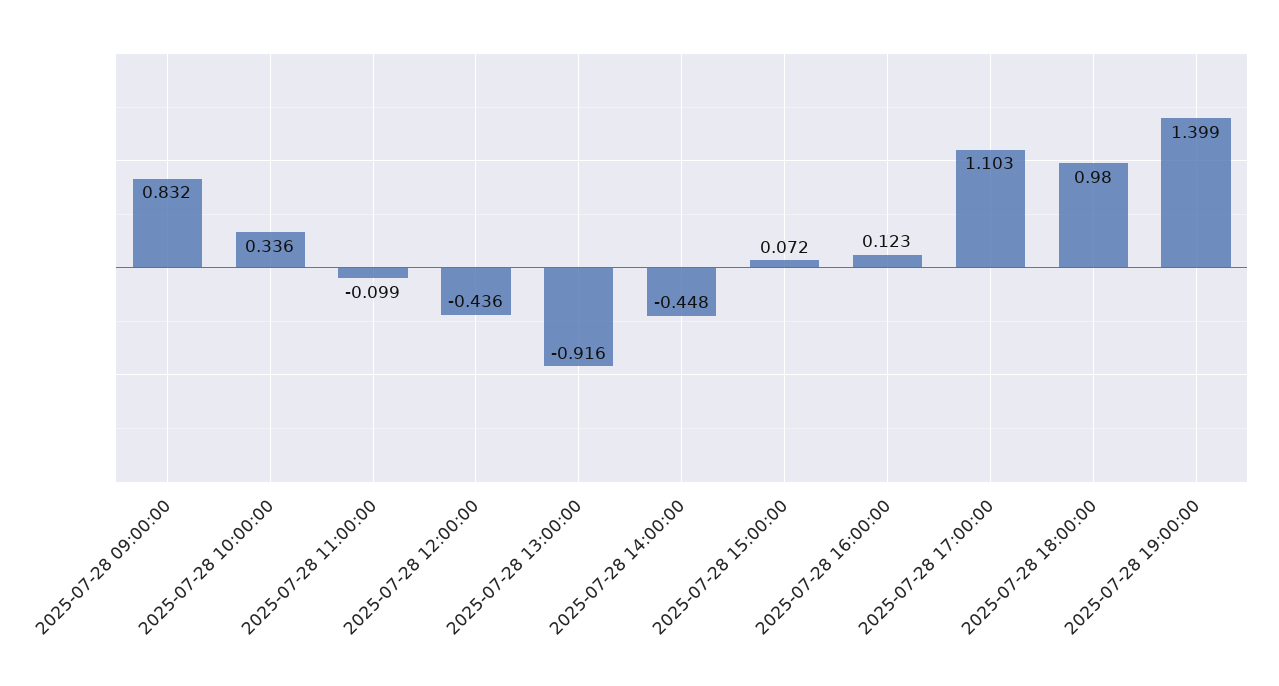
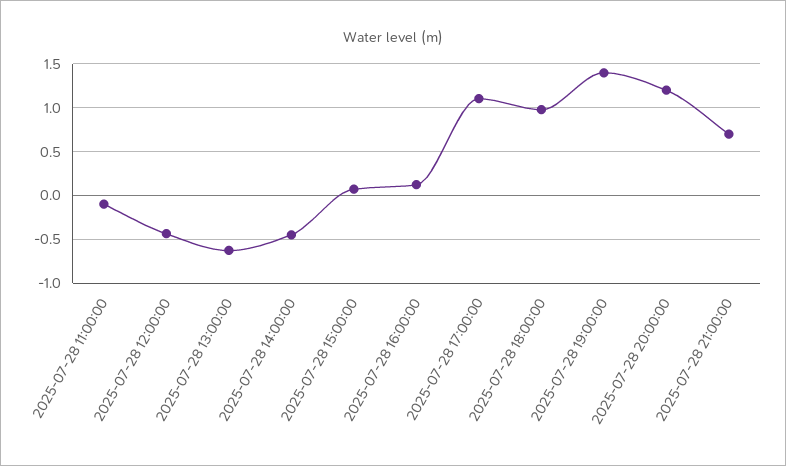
2025-07-28 09:00:00: 0.832 -> none
2025-07-28 10:00:00: 0.336 -> none
2025-07-28 13:00:00: -0.916 -> -0.6
2025-07-28 20:00:00: none -> 1.2
2025-07-28 21:00:00: none -> 0.7

